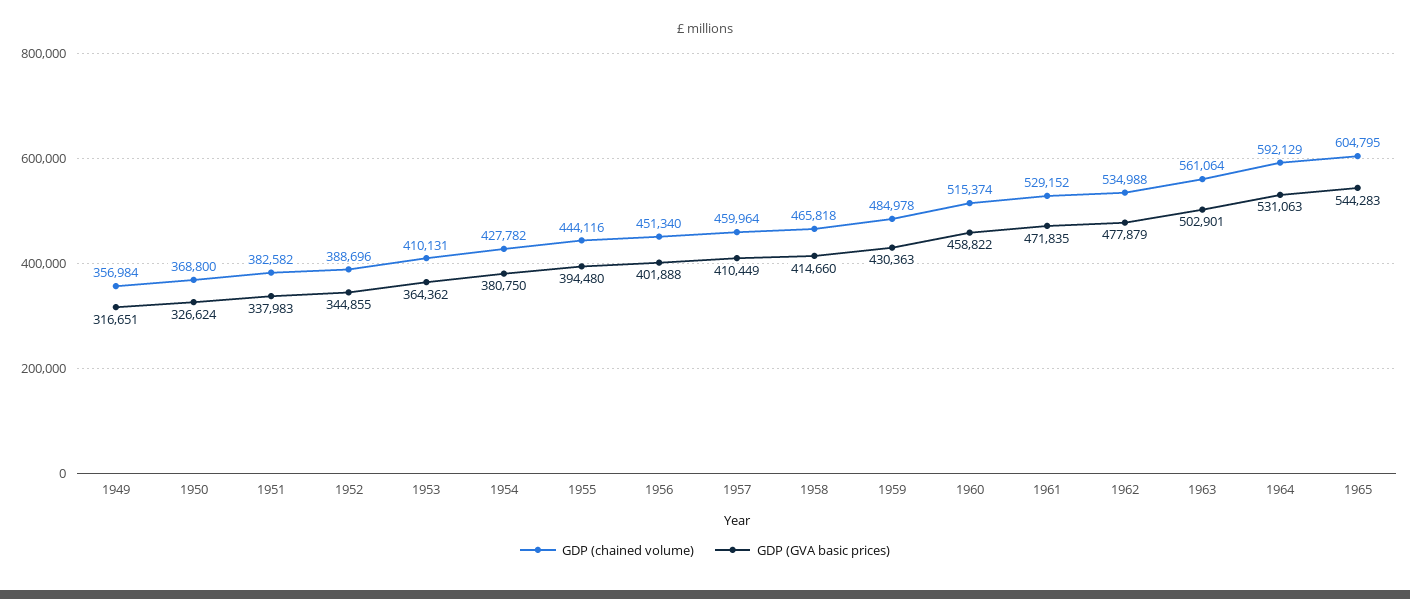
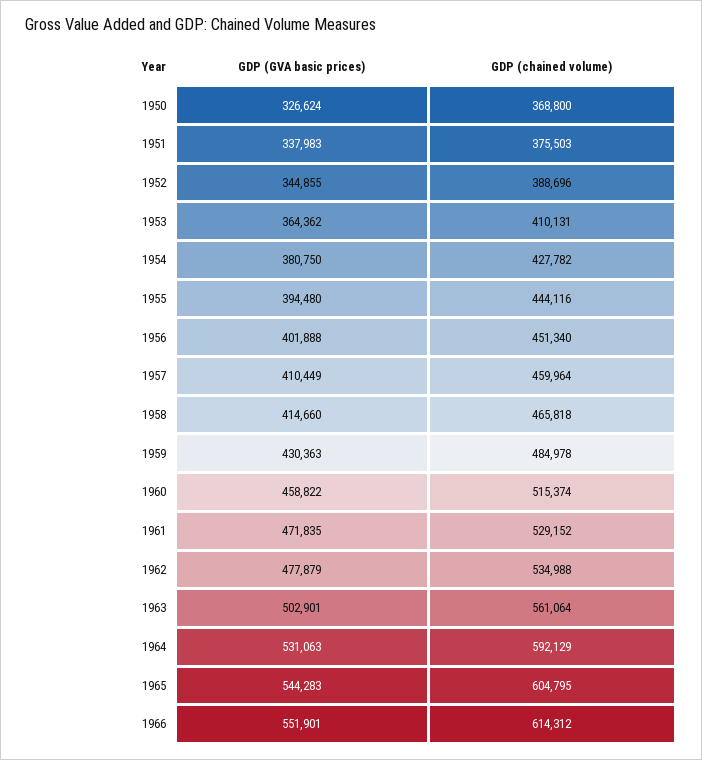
GDP (chained volume), 1949: 356984 -> none
GDP (GVA basic prices), 1949: 316651 -> none
GDP (chained volume), 1951: 382582 -> 375503
GDP (GVA basic prices), 1966: none -> 551901
GDP (chained volume), 1966: none -> 614312

